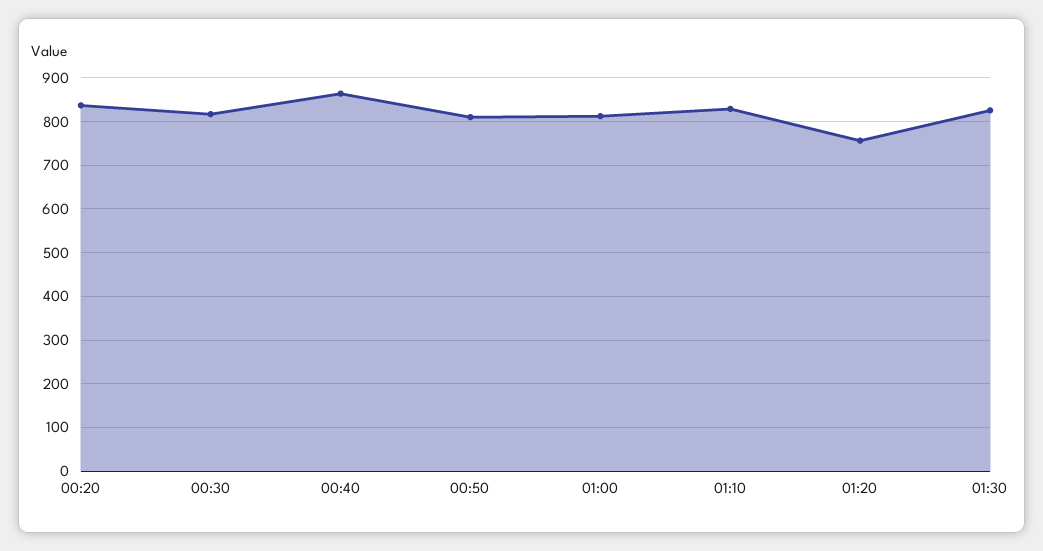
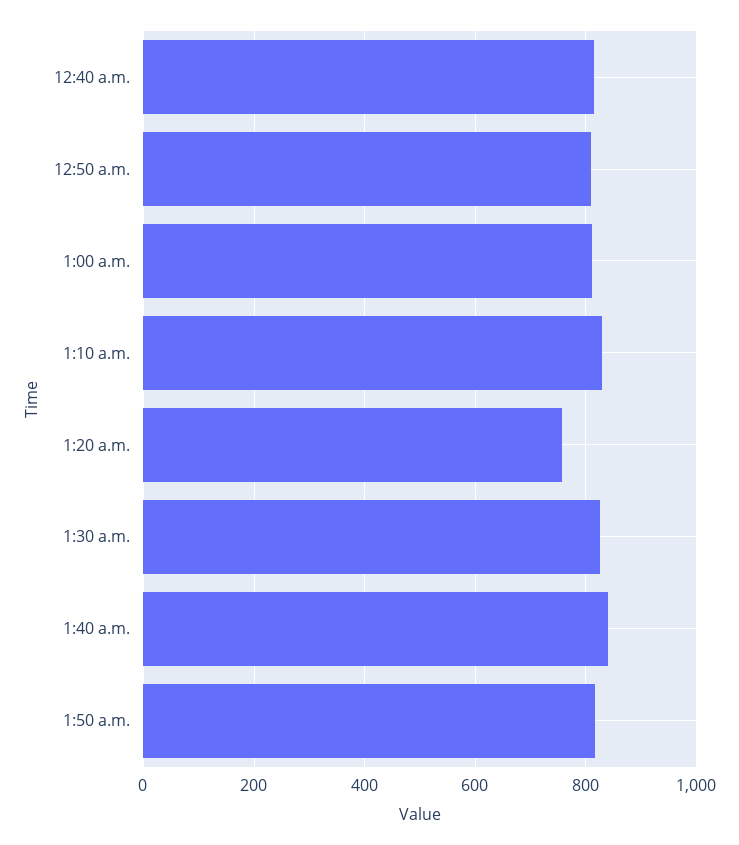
00:20: 840 -> none
00:30: 820 -> none
00:40: 860 -> 820
1:40 a.m.: none -> 840
1:50 a.m.: none -> 820

